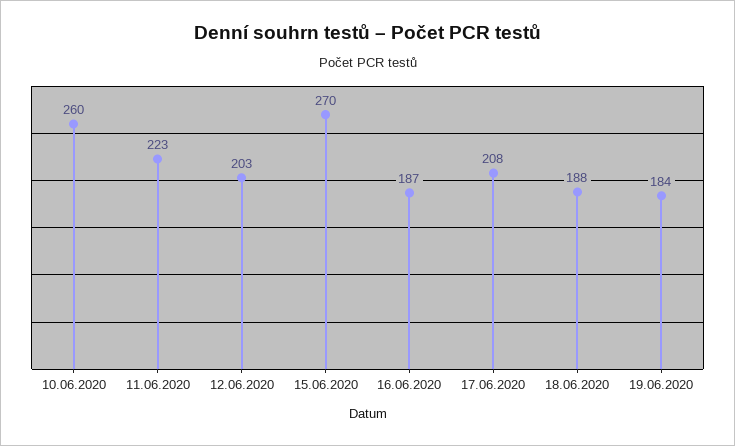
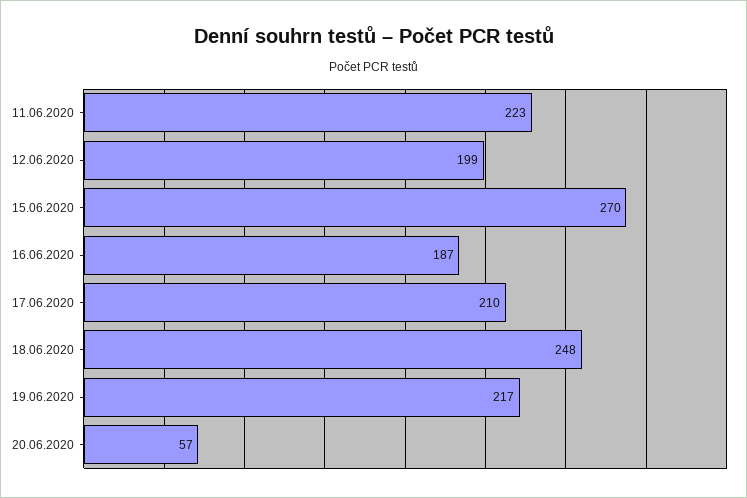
10.06.2020: 260 -> none
12.06.2020: 203 -> 199
17.06.2020: 208 -> 210
18.06.2020: 188 -> 248
19.06.2020: 184 -> 217
20.06.2020: none -> 57

